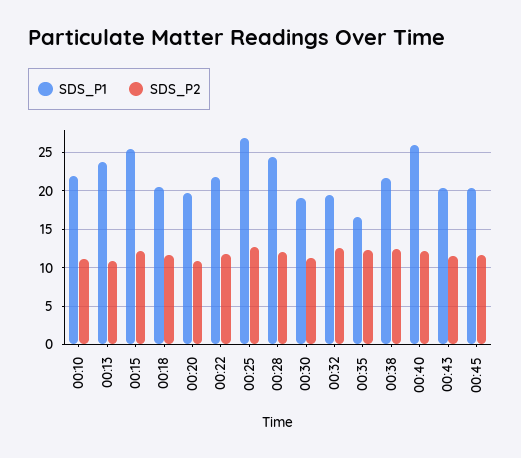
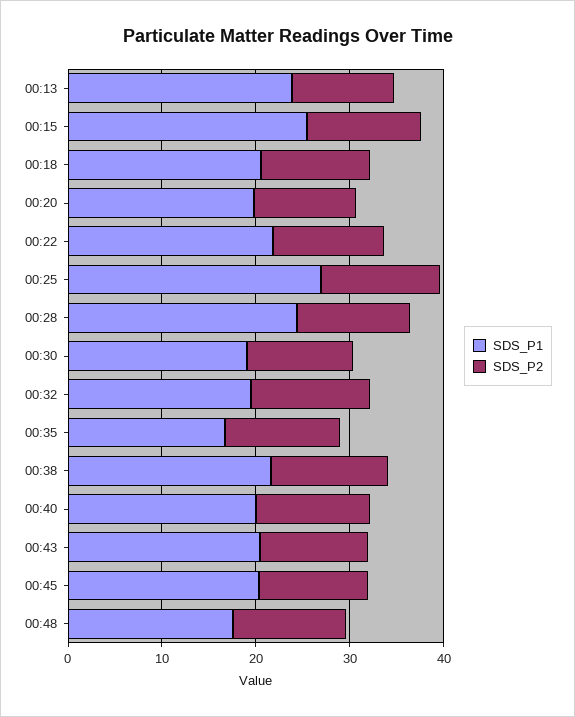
SDS_P1, 00:10: 22 -> none
SDS_P2, 00:10: 11 -> none
SDS_P1, 00:40: 26 -> 20
SDS_P1, 00:48: none -> 18
SDS_P2, 00:48: none -> 12

